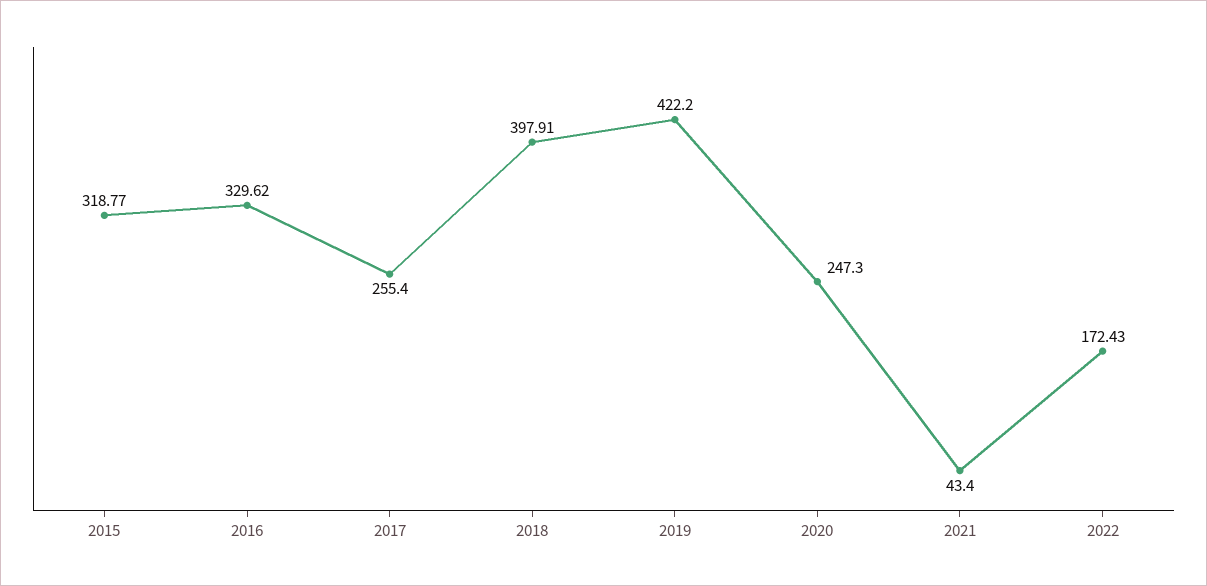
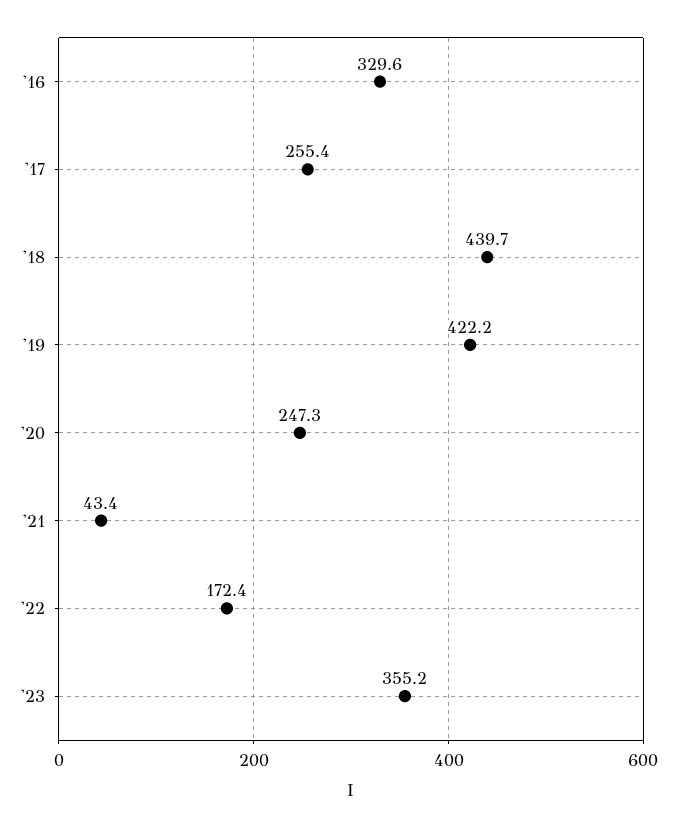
2015: 318.77 -> none
2018: 397.91 -> 439.7
'23: none -> 355.2

